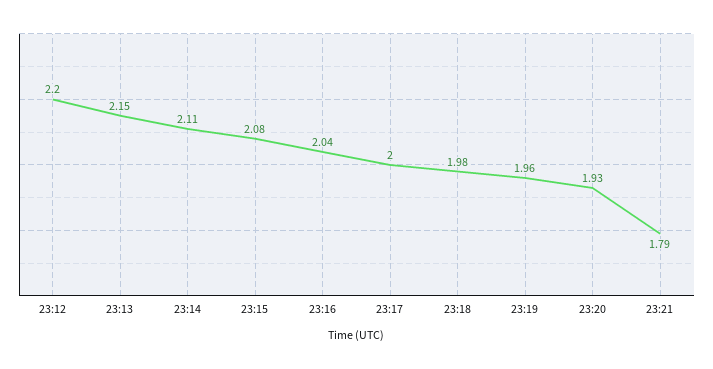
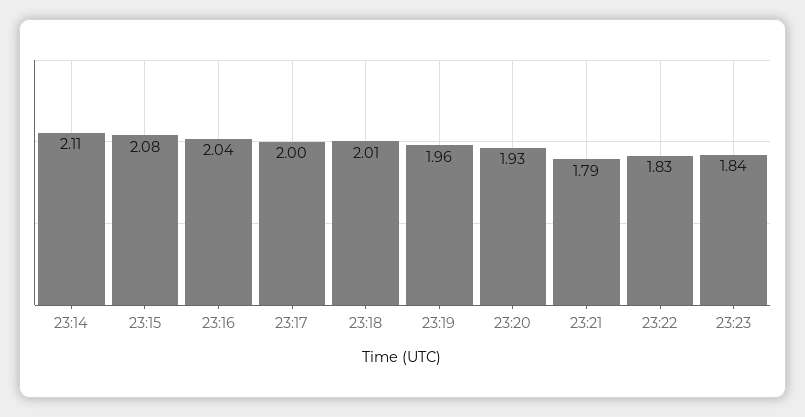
23:12: 2.2 -> none
23:13: 2.15 -> none
23:18: 1.98 -> 2.01
23:22: none -> 1.83
23:23: none -> 1.84

